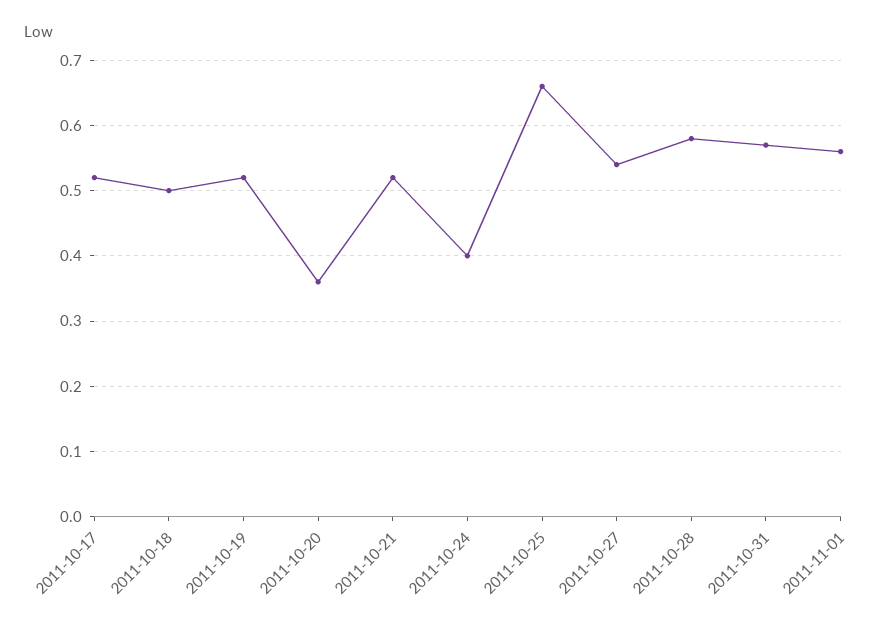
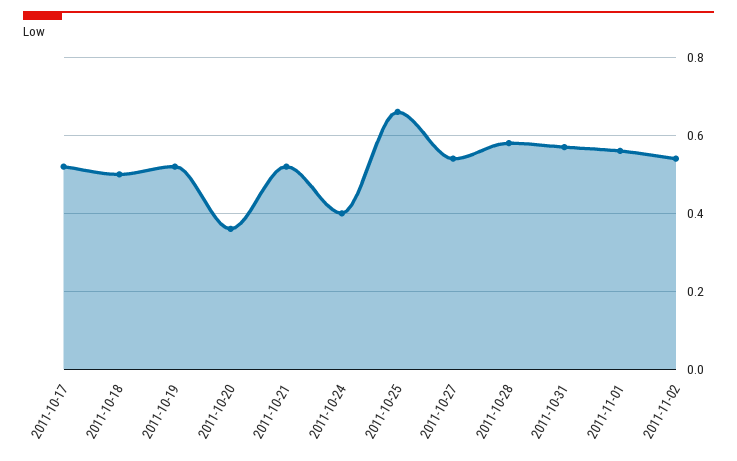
2011-11-02: none -> 0.55

